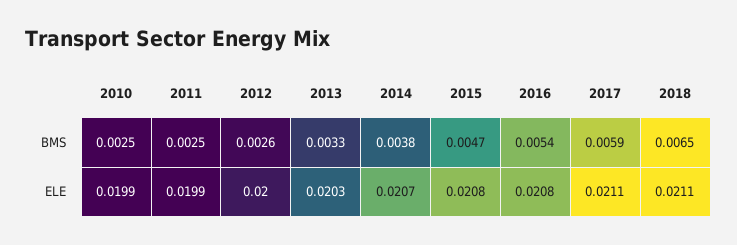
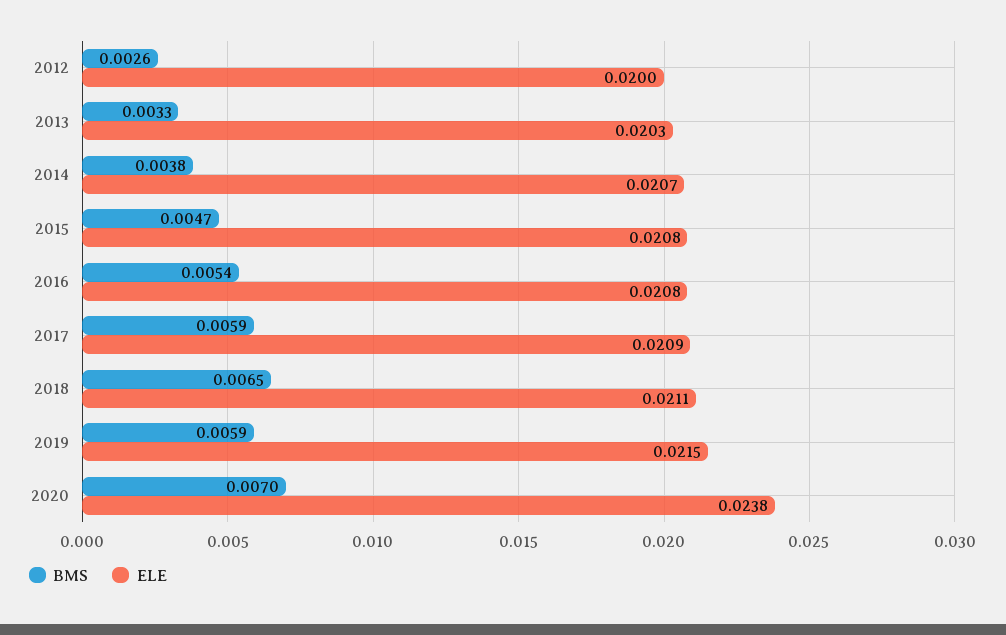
BMS, 2010: 0.0025 -> none
BMS, 2011: 0.0025 -> none
ELE, 2010: 0.0199 -> none
ELE, 2011: 0.0199 -> none
ELE, 2017: 0.0211 -> 0.0209
BMS, 2019: none -> 0.0059
ELE, 2019: none -> 0.0215
BMS, 2020: none -> 0.007
ELE, 2020: none -> 0.0238

